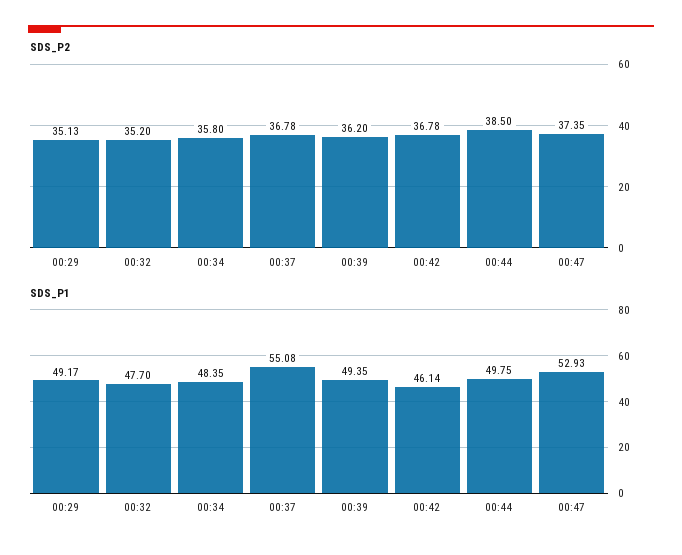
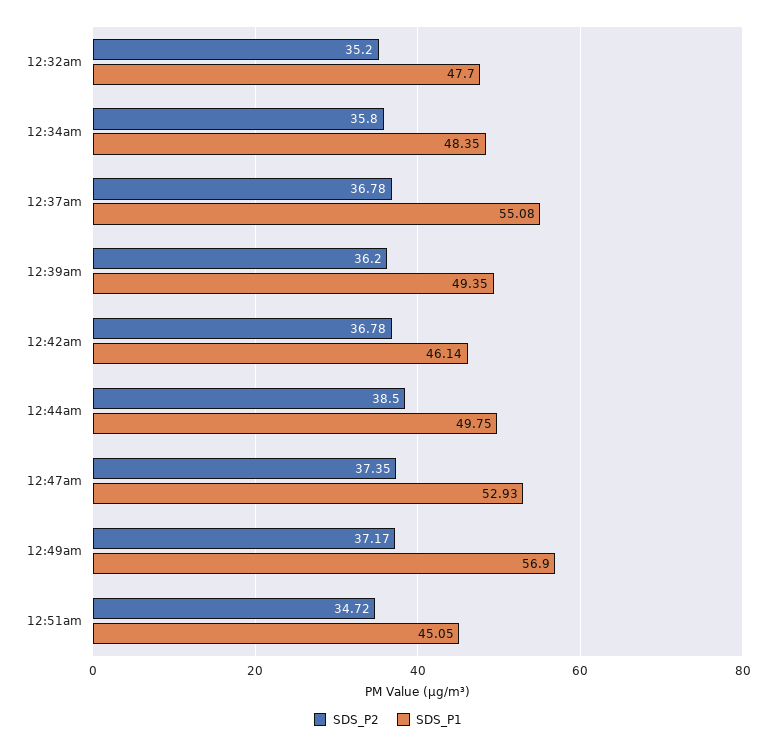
SDS_P2, 00:29: 35.13 -> none
SDS_P1, 00:29: 49.17 -> none
SDS_P2, 12:49am: none -> 37.17
SDS_P1, 12:49am: none -> 56.9
SDS_P2, 12:51am: none -> 34.72
SDS_P1, 12:51am: none -> 45.05

